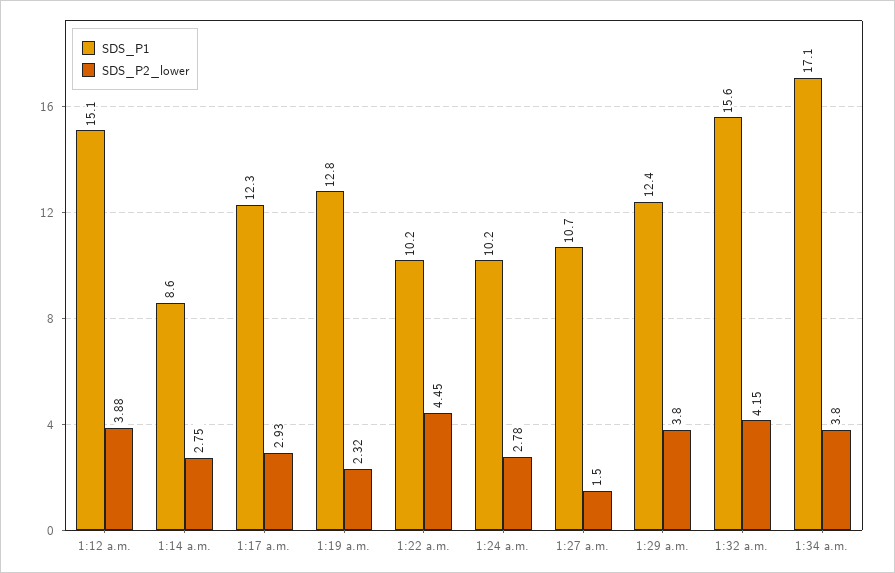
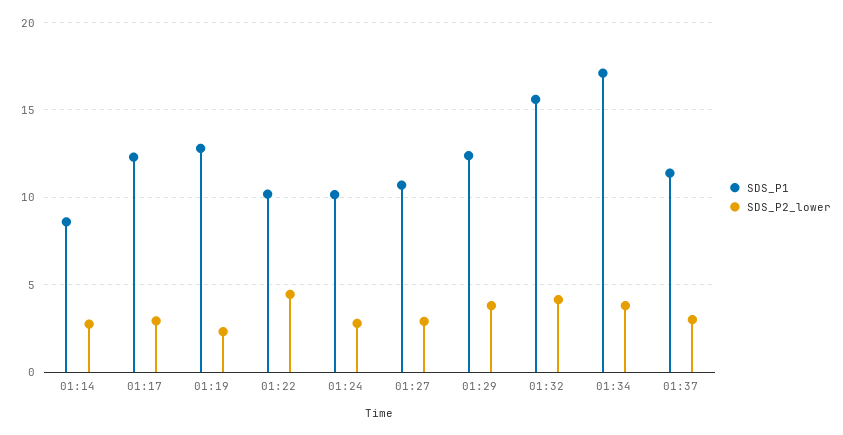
SDS_P1, 1:12 a.m.: 15.1 -> none
SDS_P2_lower, 1:12 a.m.: 3.88 -> none
SDS_P2_lower, 1:27 a.m.: 1.5 -> 3
SDS_P1, 01:37: none -> 11.5
SDS_P2_lower, 01:37: none -> 3

